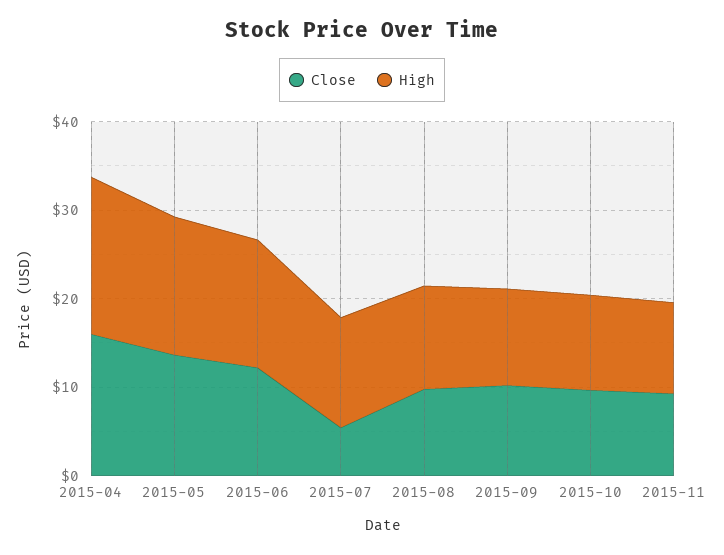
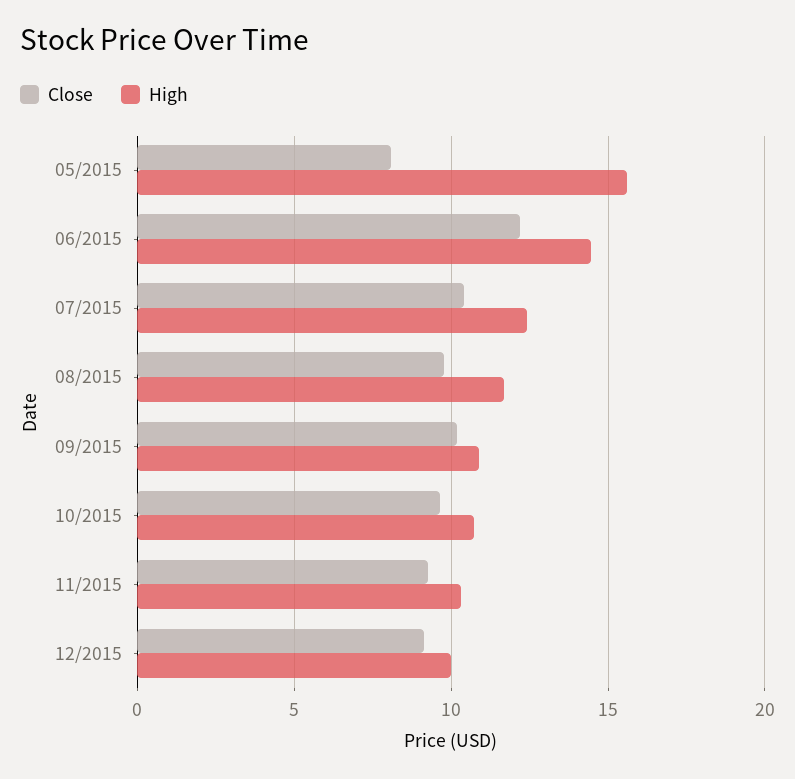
Close, 2015-04: 16 -> none
High, 2015-04: 18 -> none
Close, 2015-05: 14 -> 8
Close, 2015-07: 6 -> 10.5
Close, 12/2015: none -> 9
High, 12/2015: none -> 10

